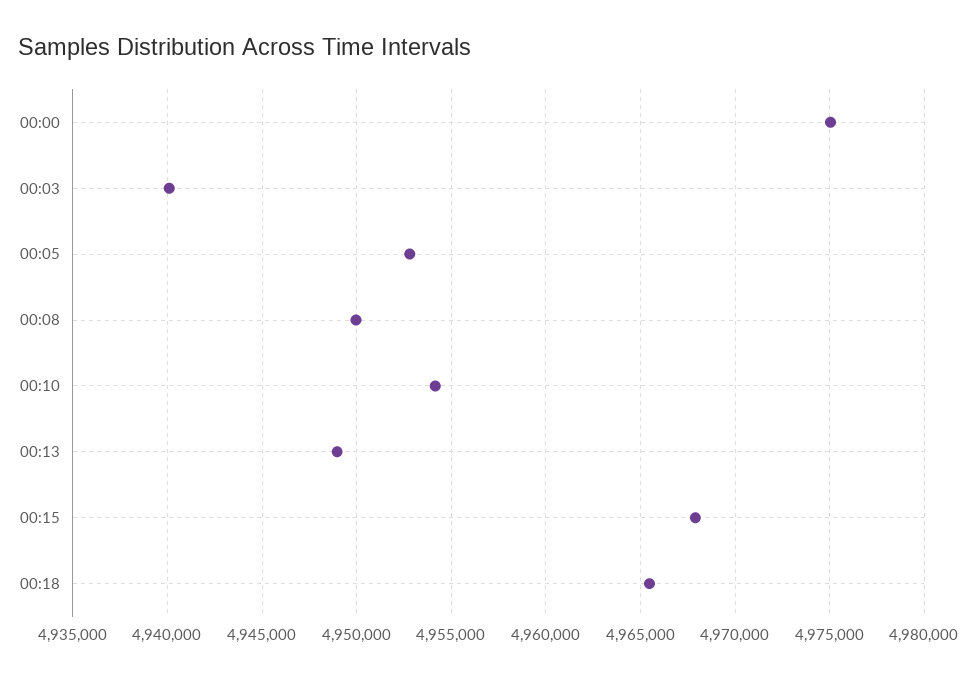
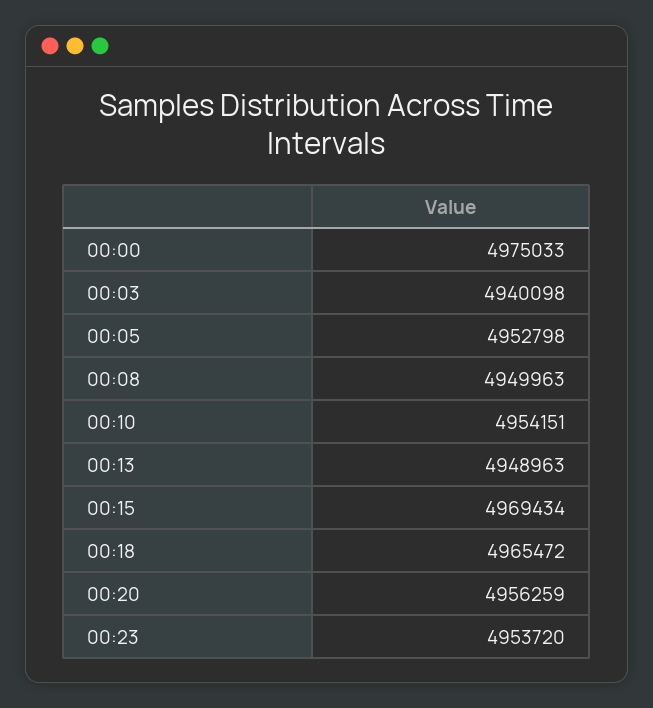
00:15: 4968000 -> 4969434
00:20: none -> 4956259
00:23: none -> 4953720

